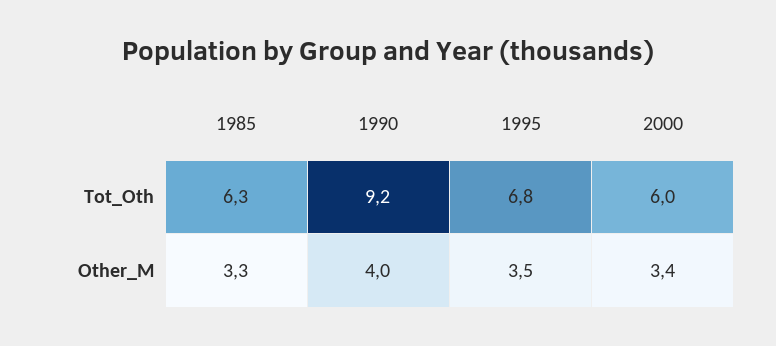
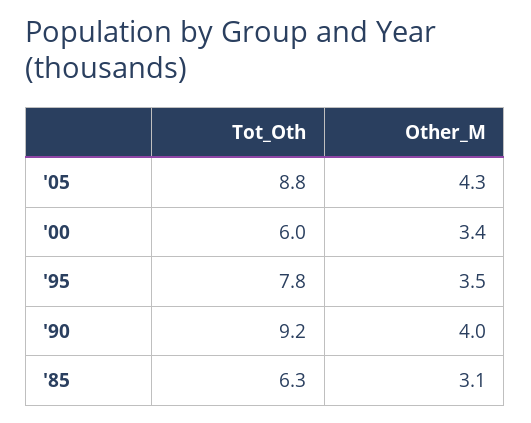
1995, Tot_Oth: 6.8 -> 7.8
1985, Other_M: 3.3 -> 3.1
'05, Tot_Oth: none -> 8.8
'05, Other_M: none -> 4.3

